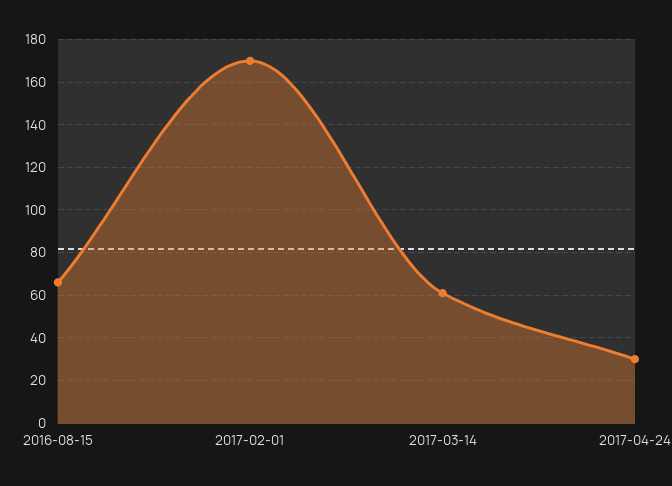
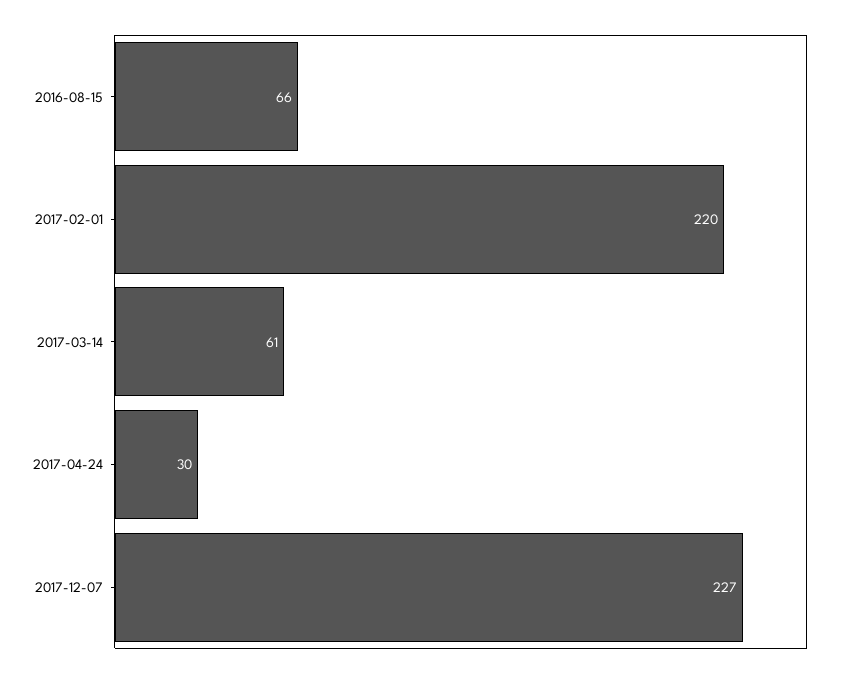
2017-02-01: 170 -> 220
2017-12-07: none -> 227

